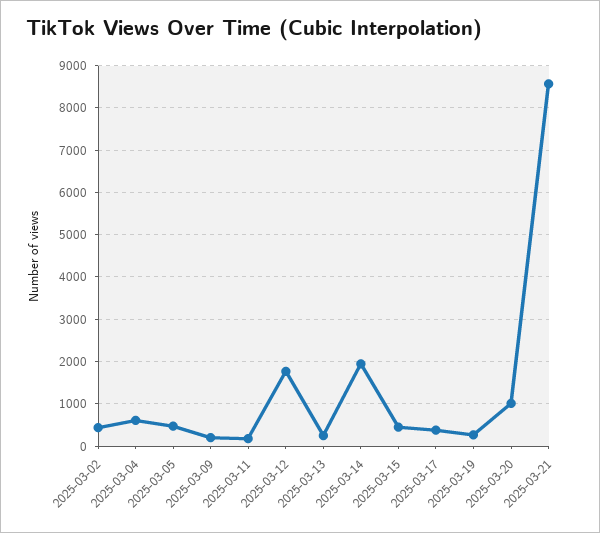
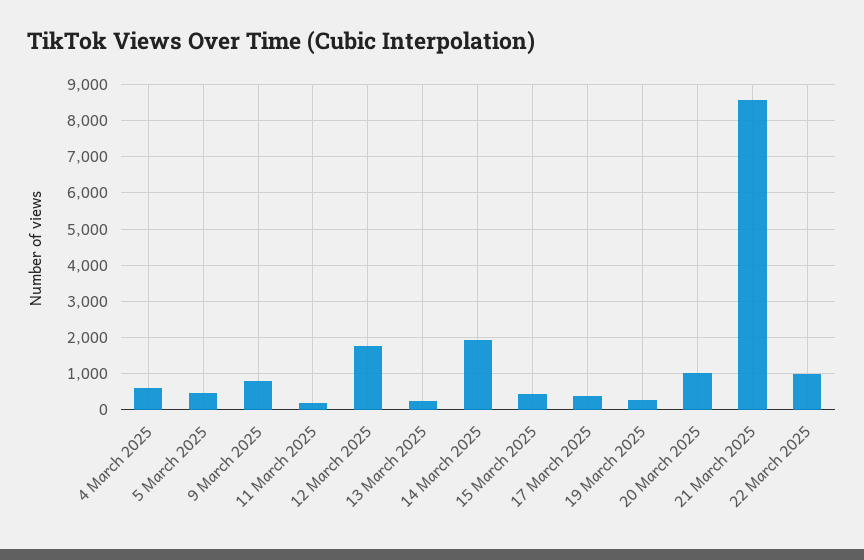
2025-03-02: 400 -> none
2025-03-09: 200 -> 800
22 March 2025: none -> 1000

